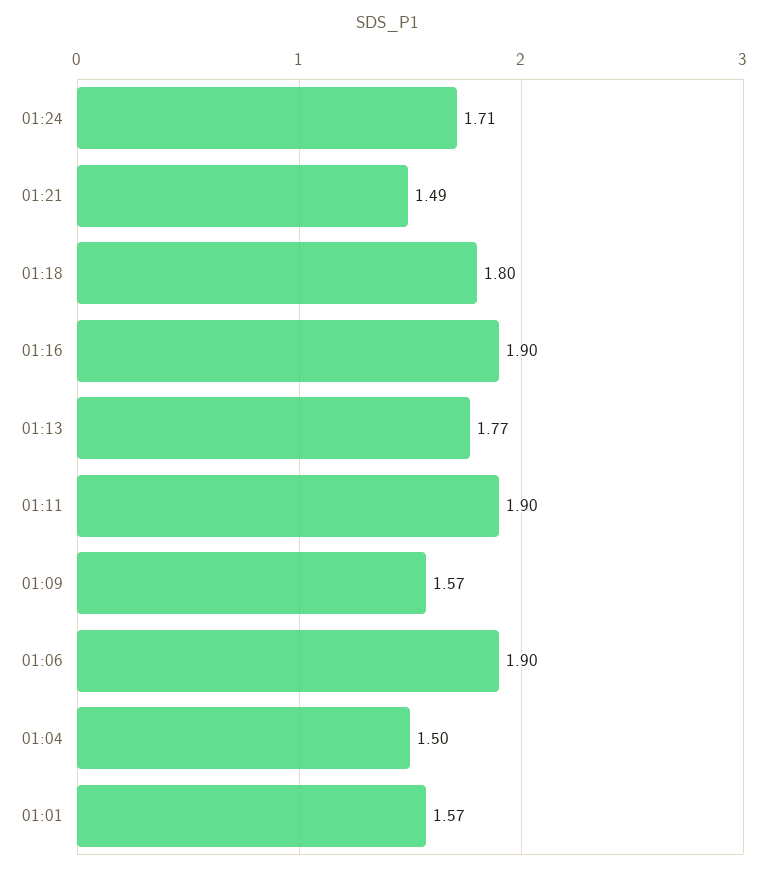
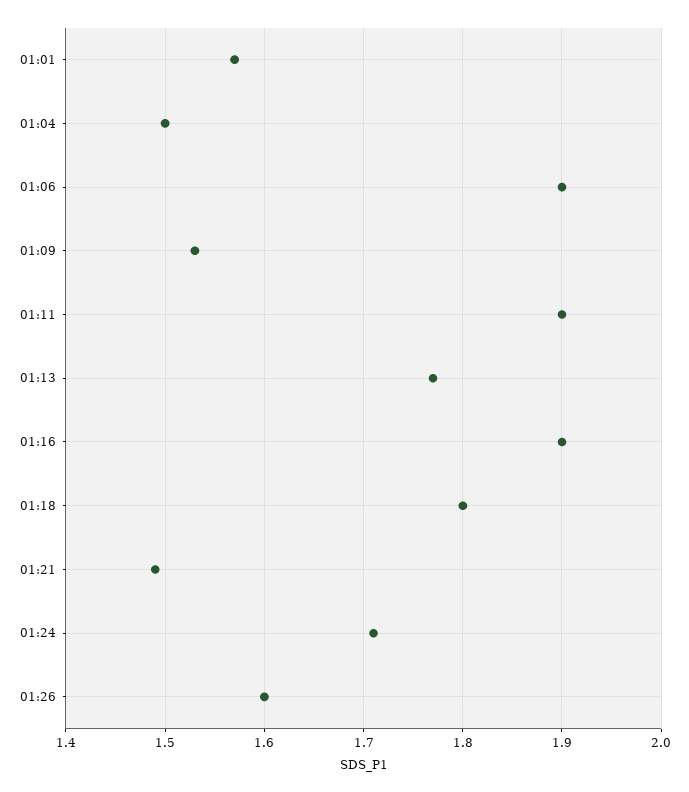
01:09: 1.57 -> 1.53
01:26: none -> 1.6

